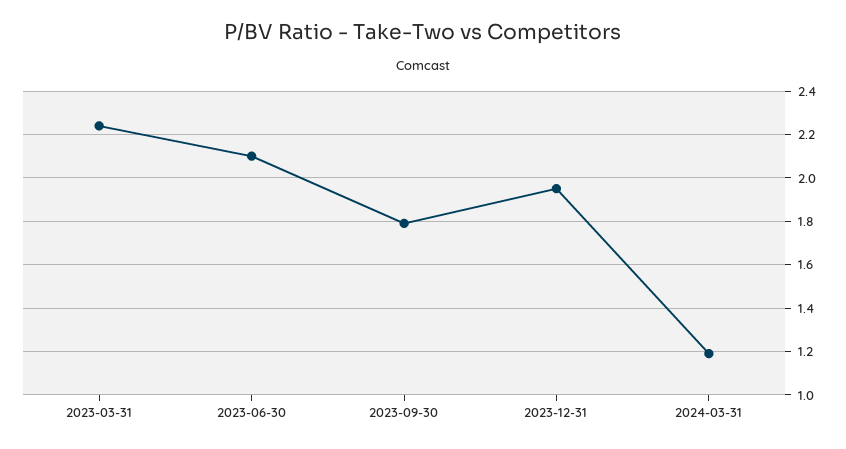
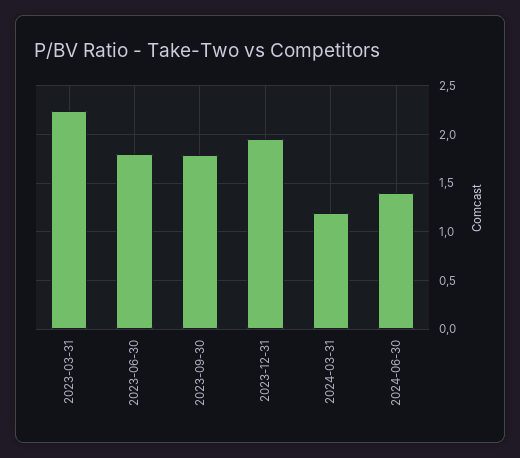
2023-06-30: 2.1 -> 1.8
2024-06-30: none -> 1.4

